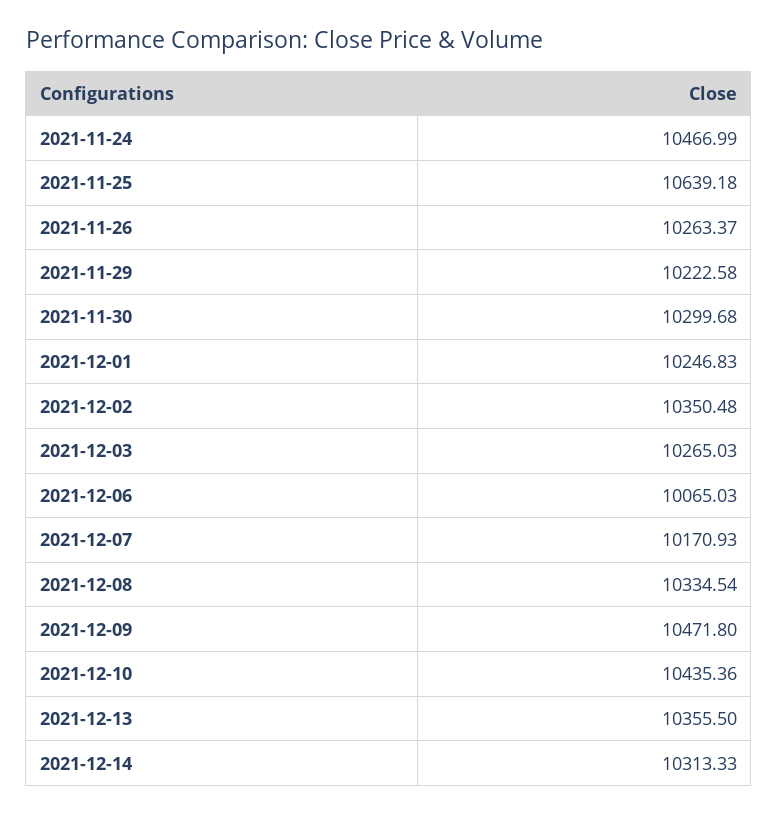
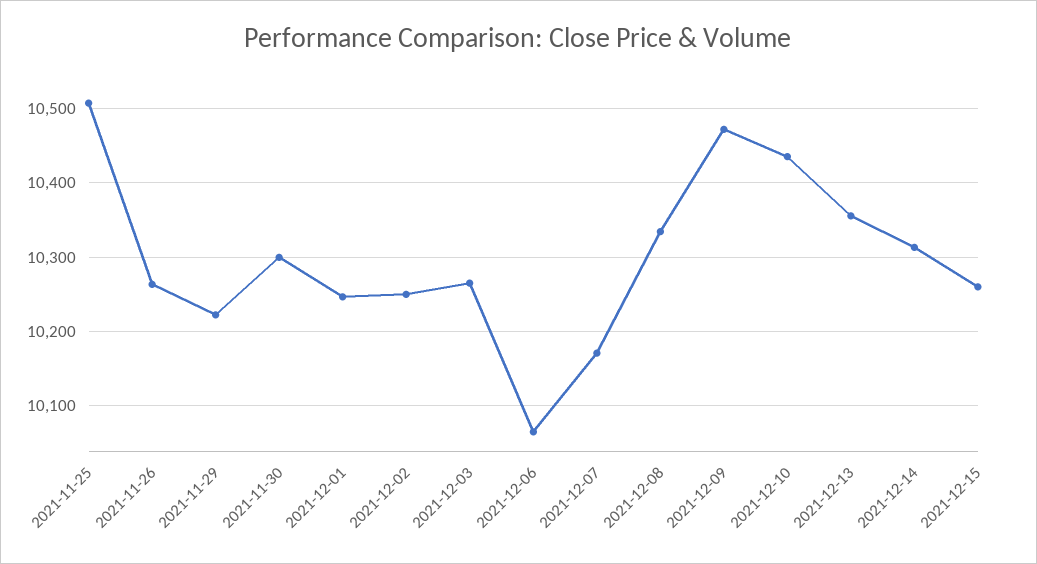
2021-11-24: 10466.99 -> none
2021-11-25: 10639.18 -> 10510
2021-12-02: 10350.48 -> 10250
2021-12-15: none -> 10260

